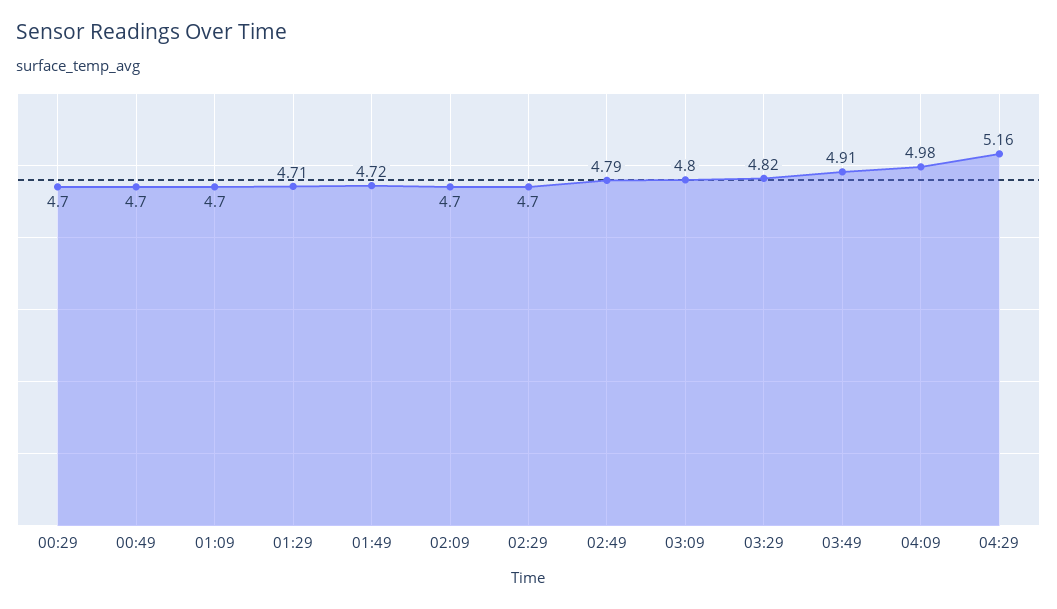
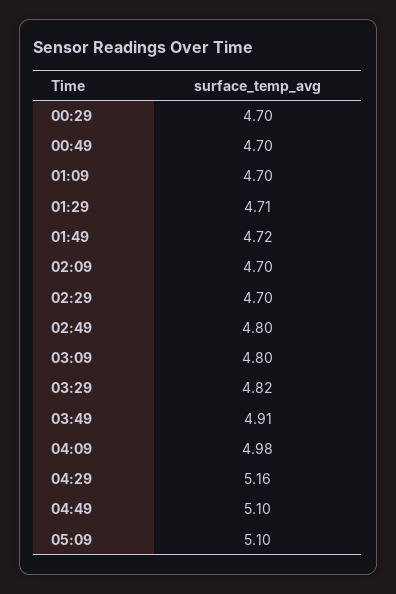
02:49: 4.79 -> 4.8
04:49: none -> 5.1
05:09: none -> 5.1

